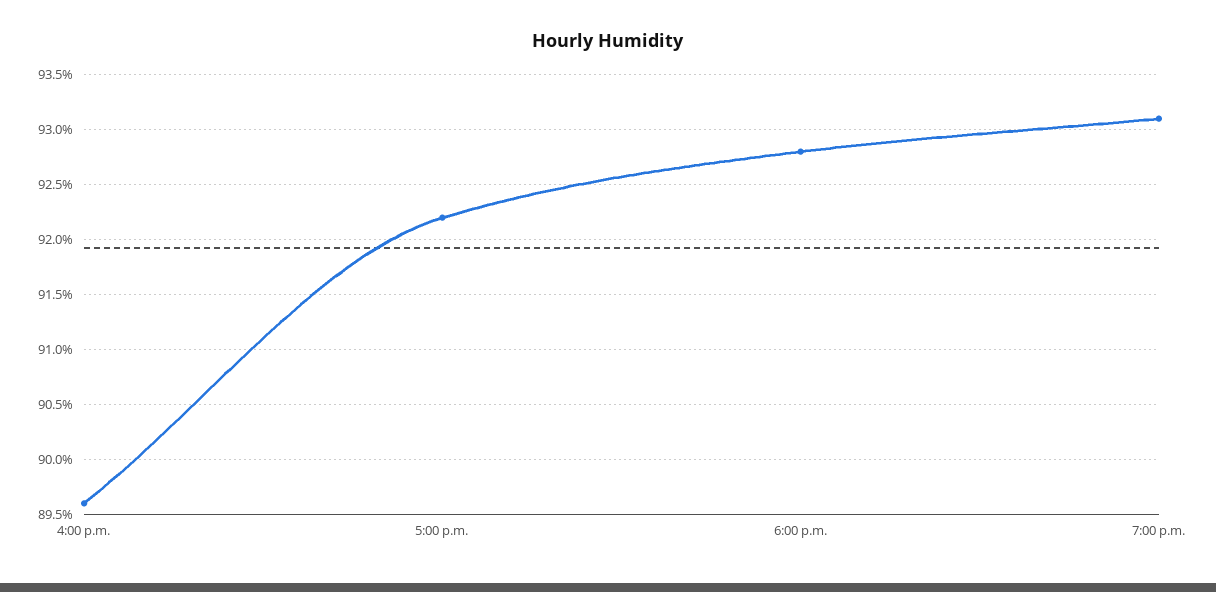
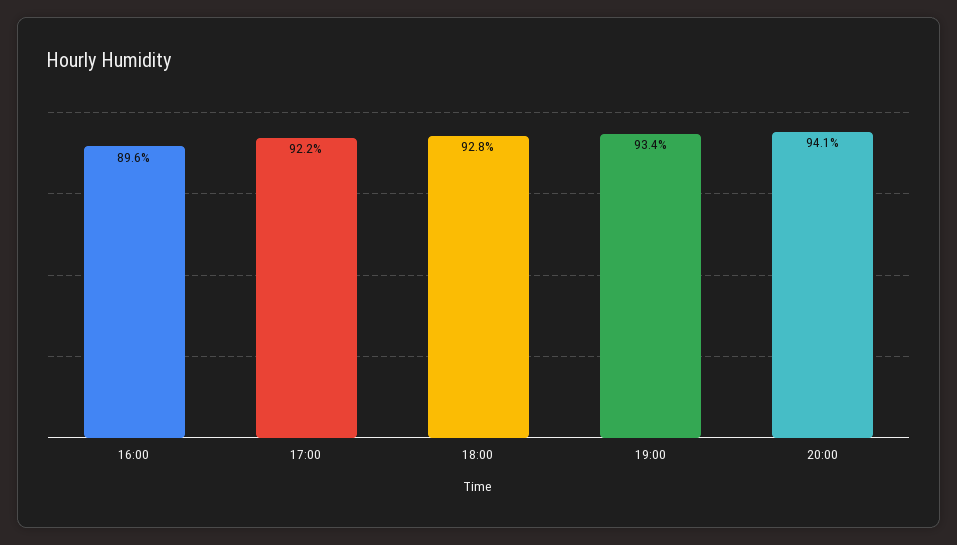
7:00 p.m.: 93.1 -> 93.4
20:00: none -> 94.1

